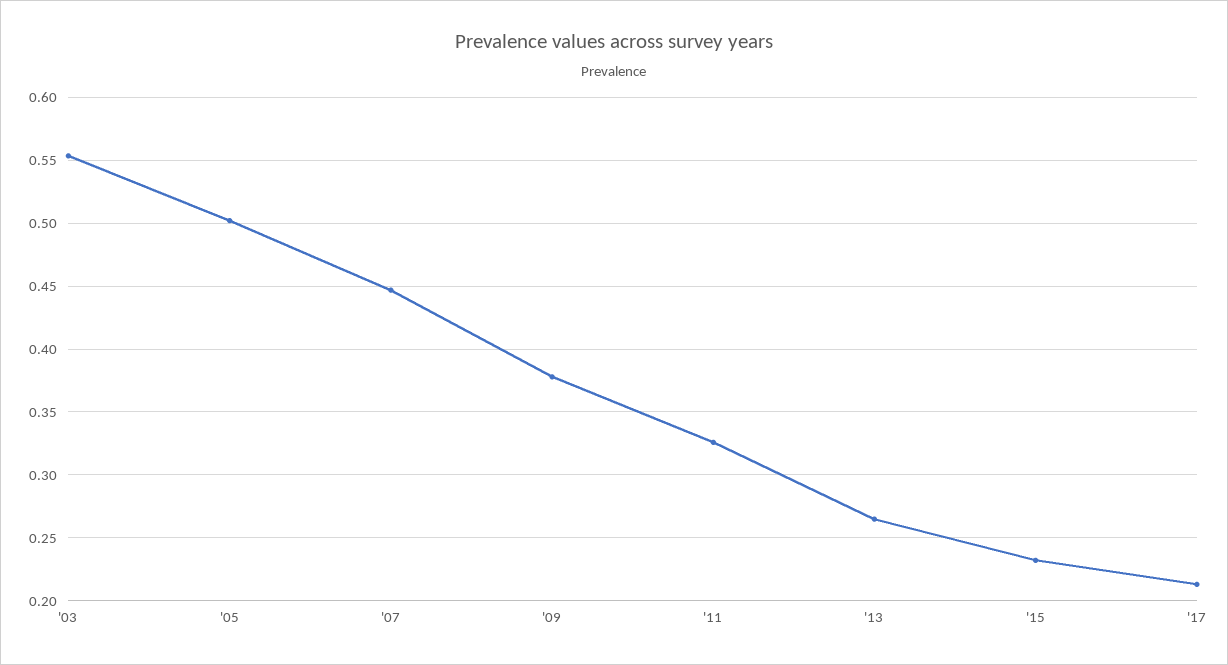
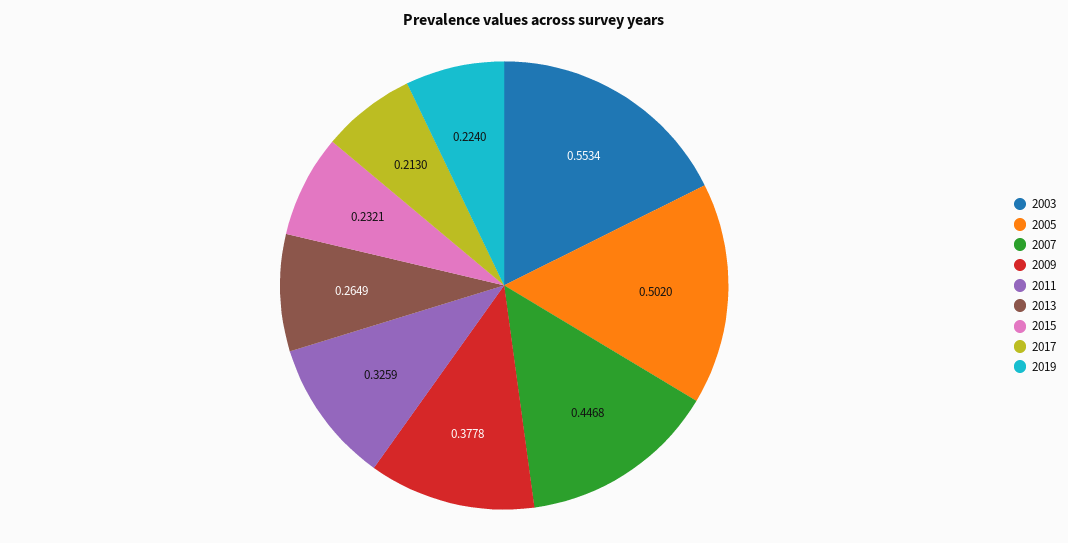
2019: none -> 0.224

